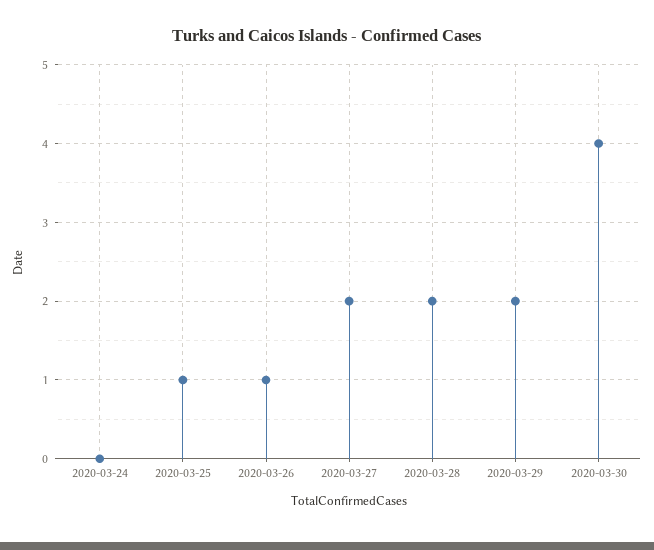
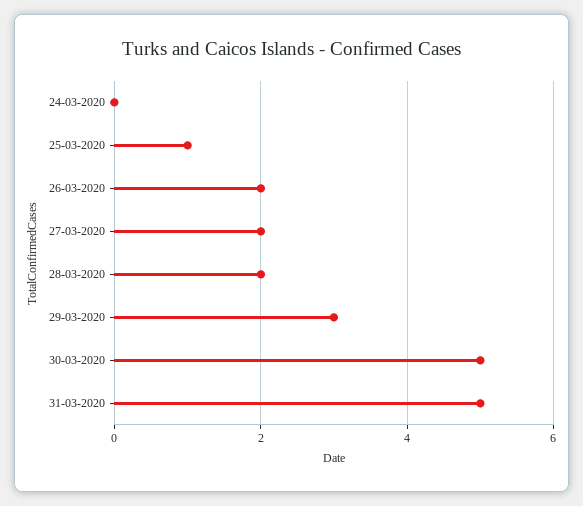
2020-03-26: 1 -> 2
2020-03-29: 2 -> 3
2020-03-30: 4 -> 5
31-03-2020: none -> 5

